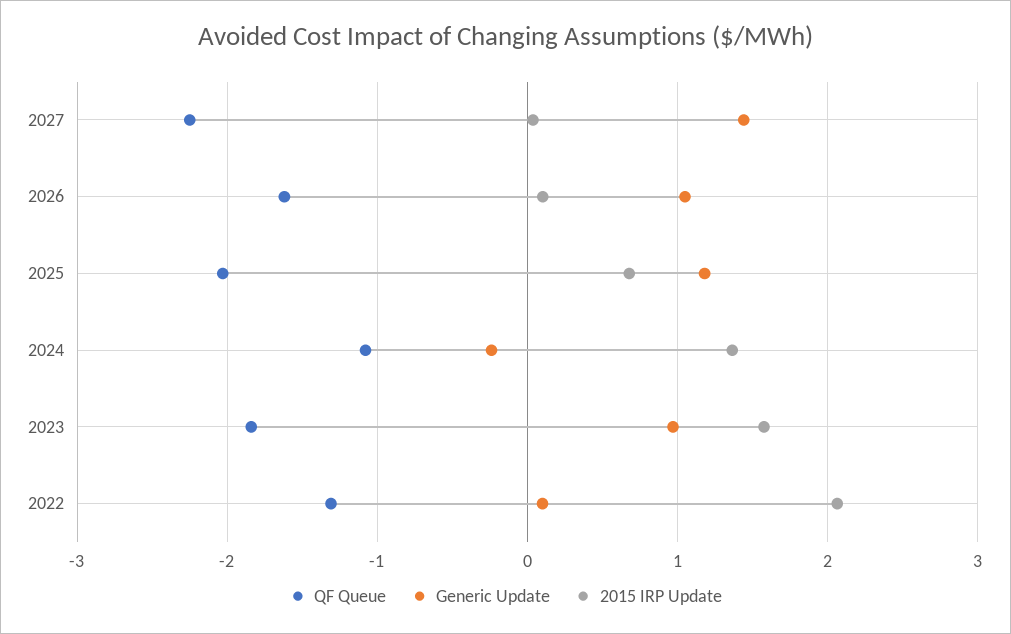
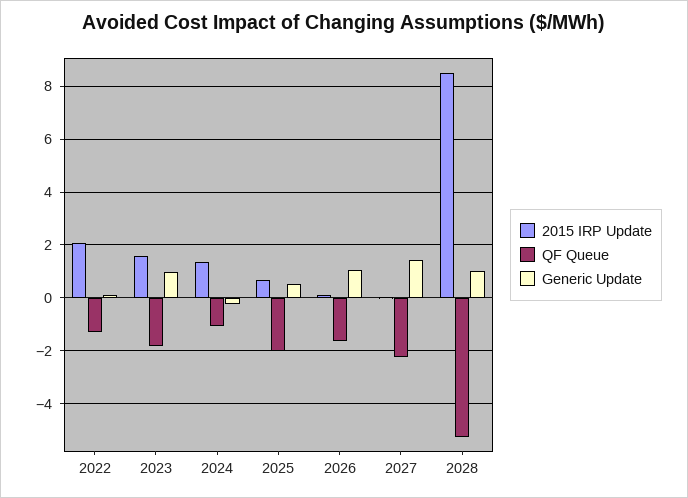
Generic Update, 2025: 1.2 -> 0.5
2015 IRP Update, 2028: none -> 8.5
QF Queue, 2028: none -> -5.25
Generic Update, 2028: none -> 1

